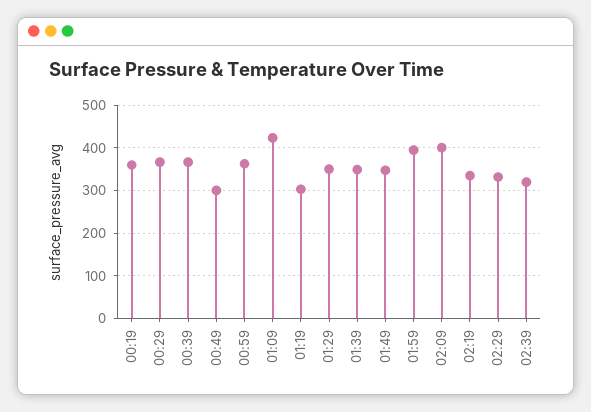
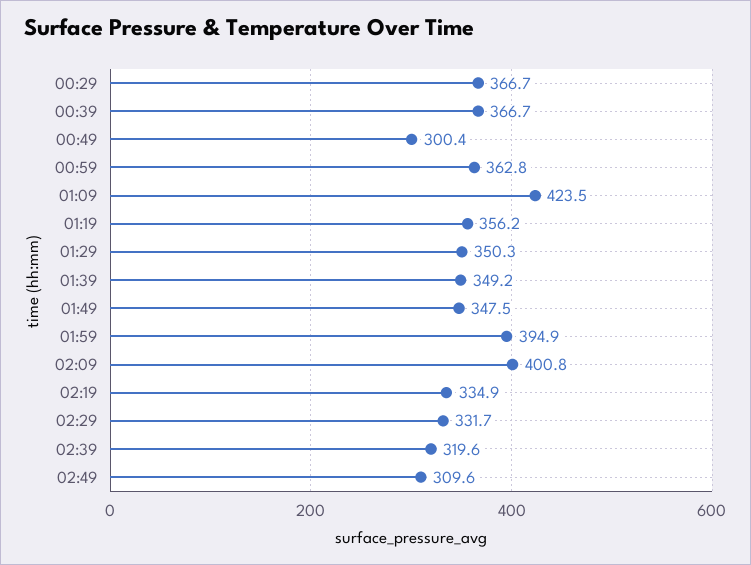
00:19: 360 -> none
01:19: 300 -> 356.2
02:49: none -> 309.6

